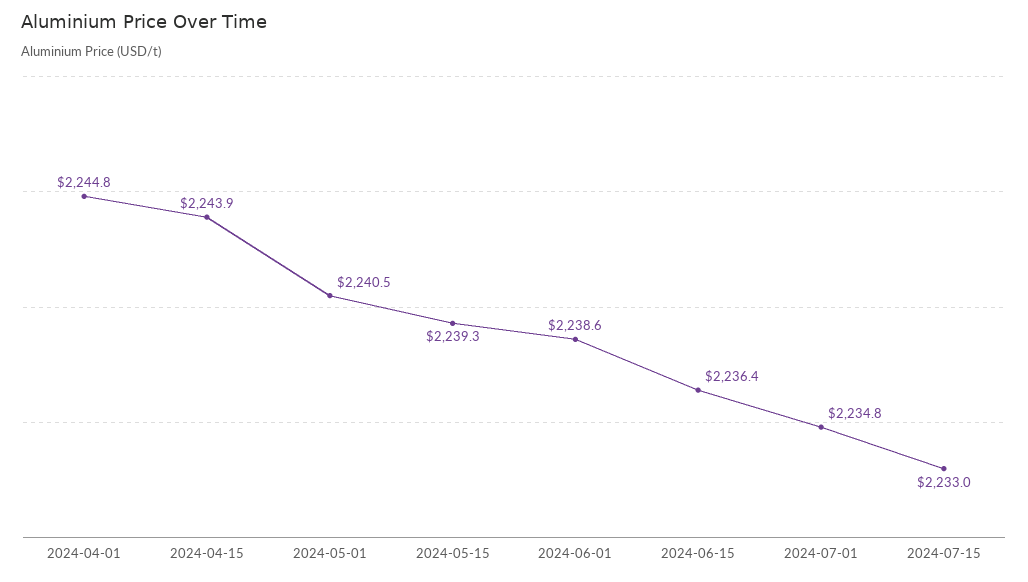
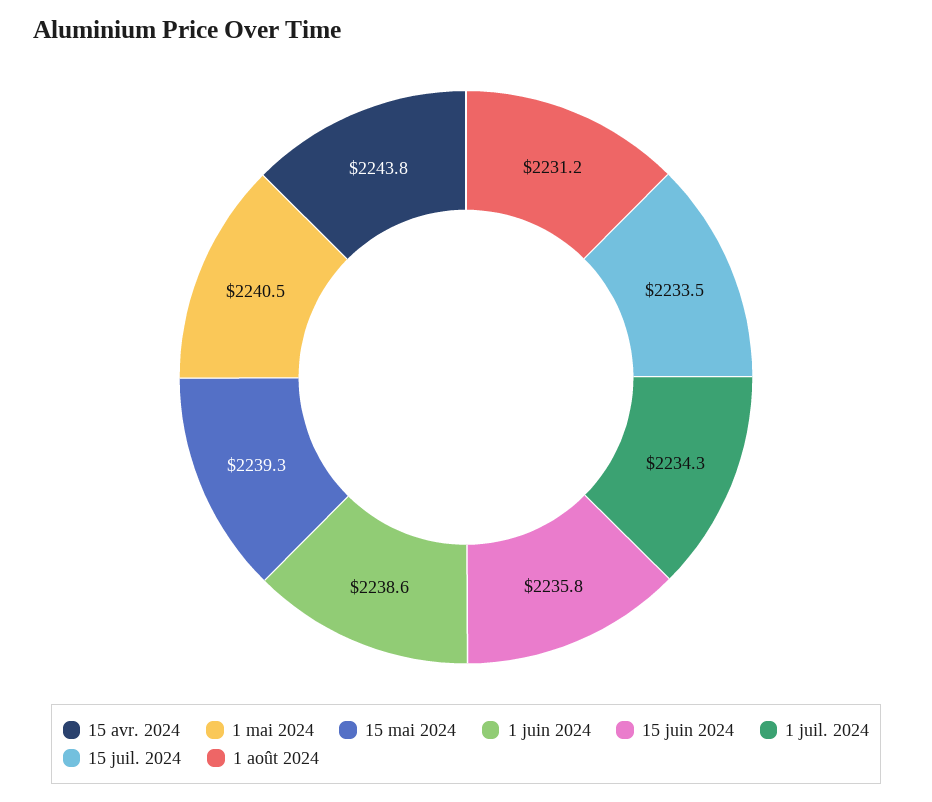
2024-04-01: 2244.8 -> none
2024-04-15: 2243.9 -> 2243.8
2024-06-15: 2236.4 -> 2235.8
2024-07-01: 2234.8 -> 2234.3
2024-07-15: 2233 -> 2233.5
1 août 2024: none -> 2231.2

